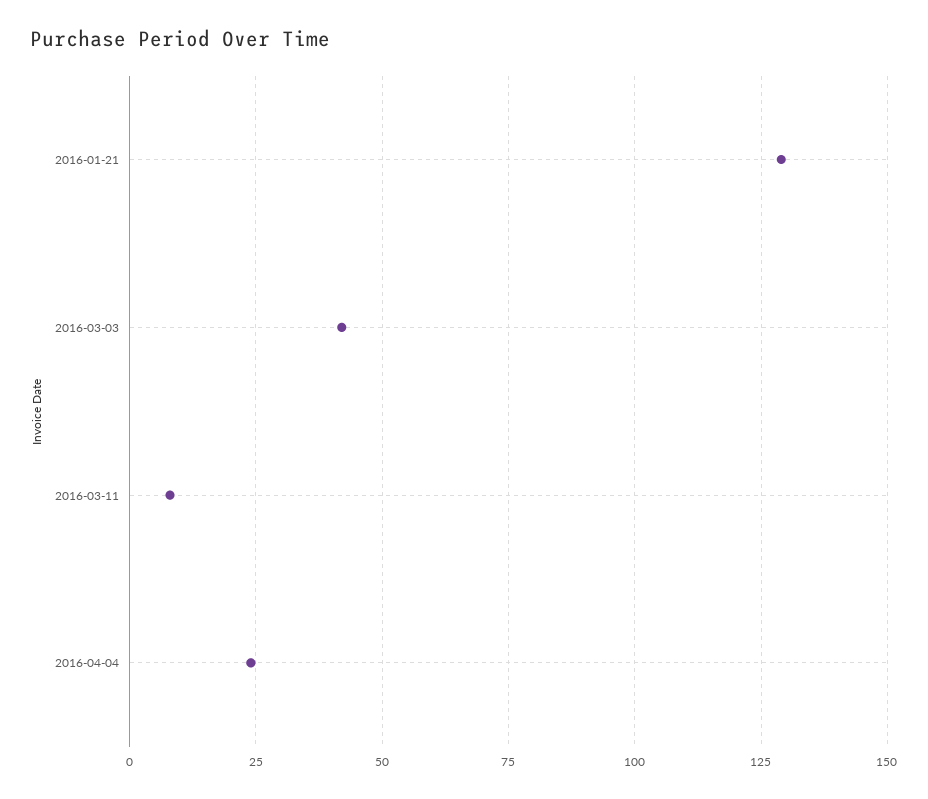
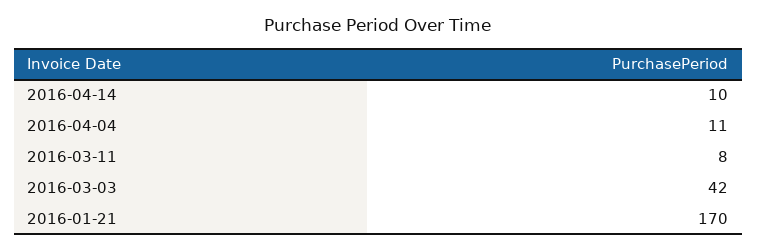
2016-01-21: 130 -> 170
2016-04-04: 25 -> 11
2016-04-14: none -> 10

